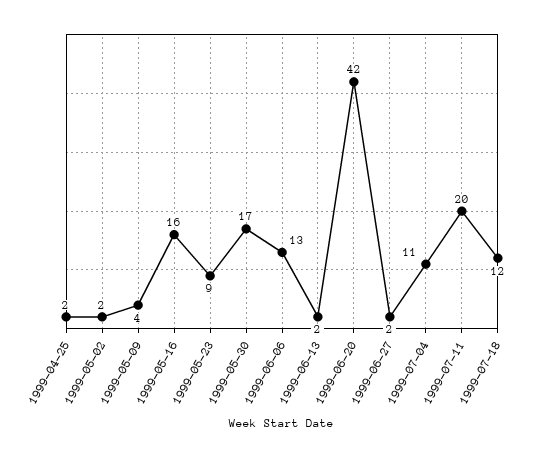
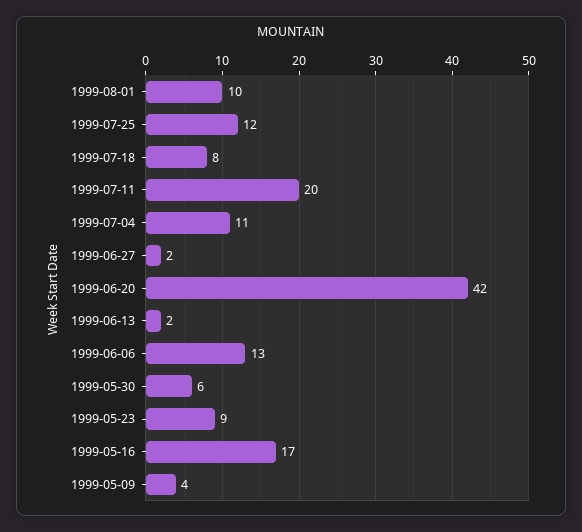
1999-04-25: 2 -> none
1999-05-02: 2 -> none
1999-05-16: 16 -> 17
1999-05-30: 17 -> 6
1999-07-18: 12 -> 8
1999-08-01: none -> 10
1999-07-25: none -> 12

